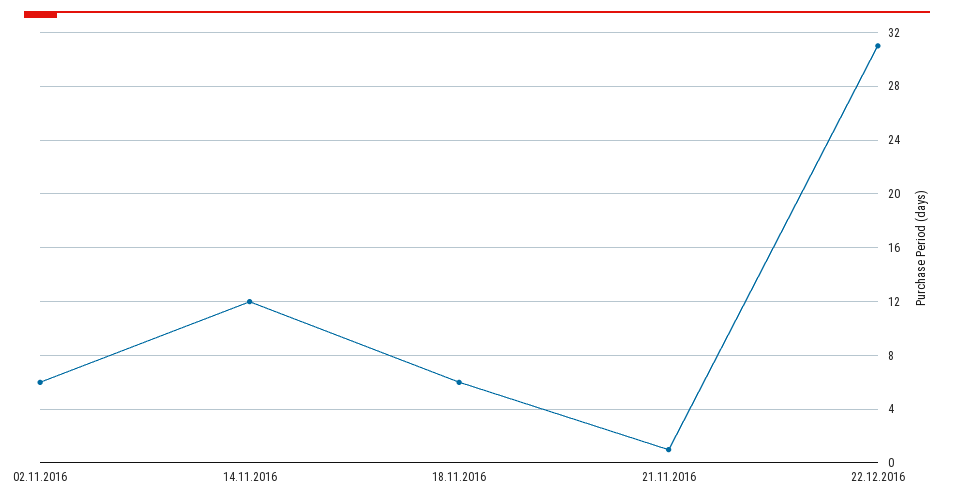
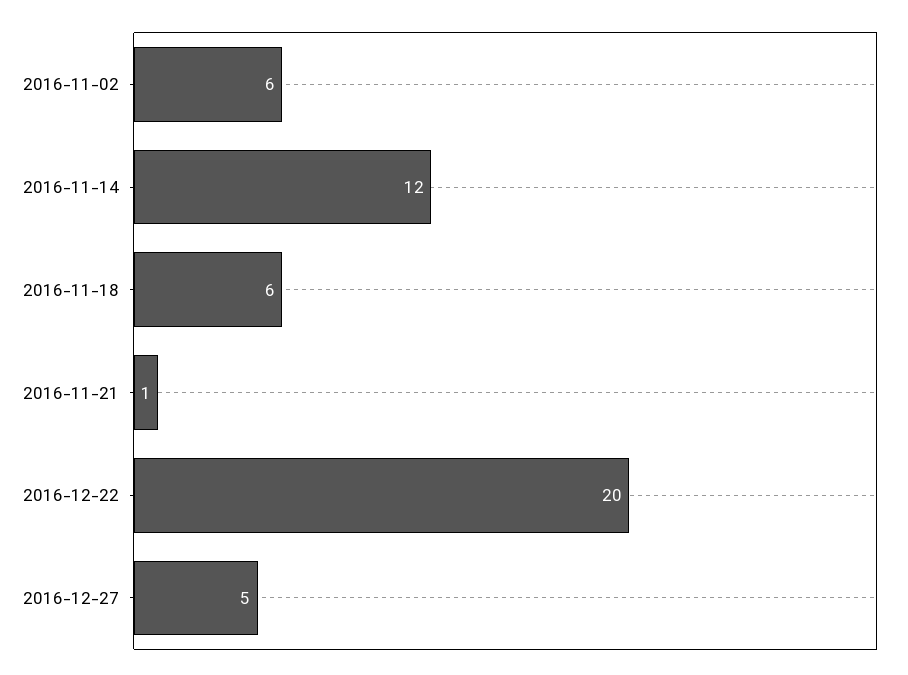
22.12.2016: 31 -> 20
2016-12-27: none -> 5

